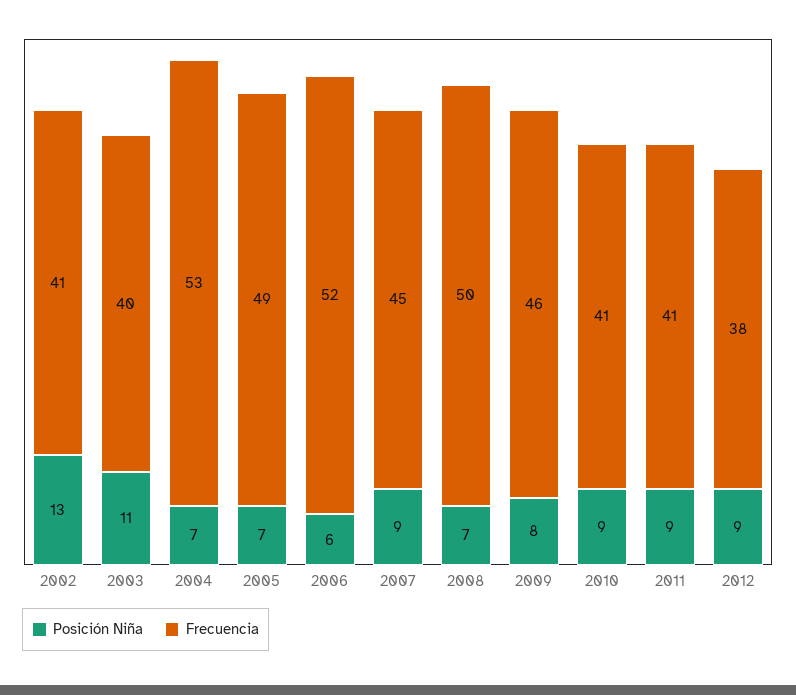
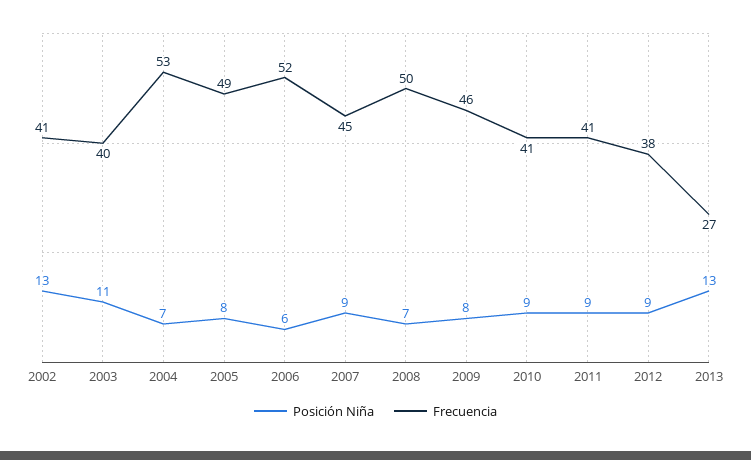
Posición Niña, 2005: 7 -> 8
Posición Niña, 2013: none -> 13
Frecuencia, 2013: none -> 27

